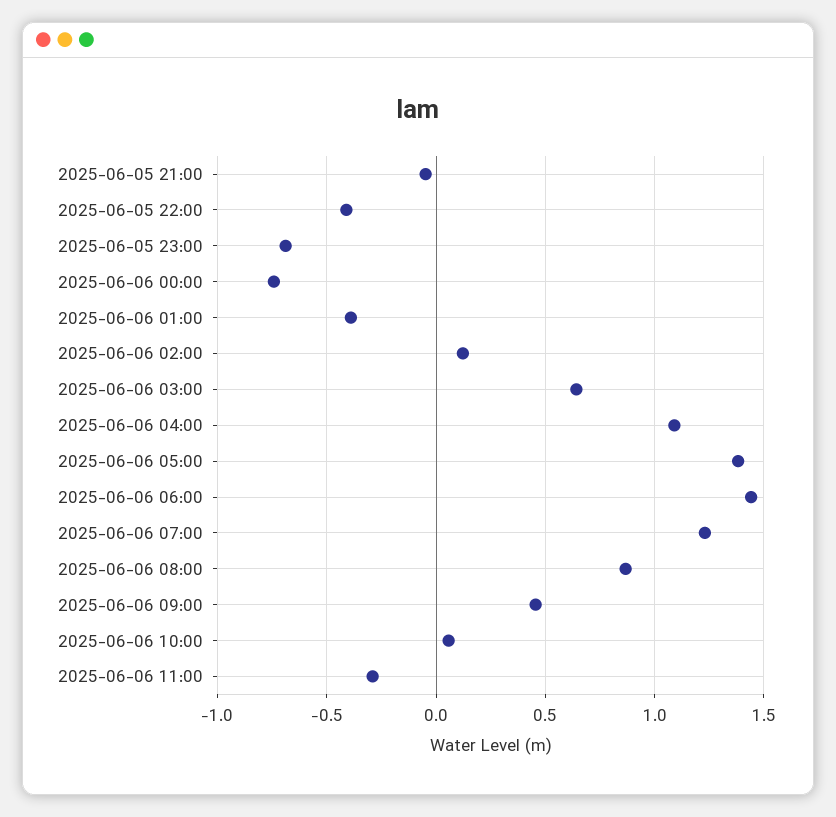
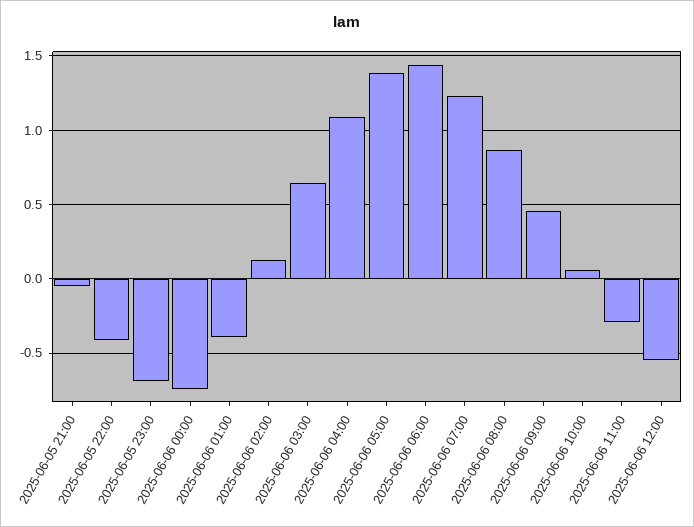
2025-06-06 12:00: none -> -0.55

